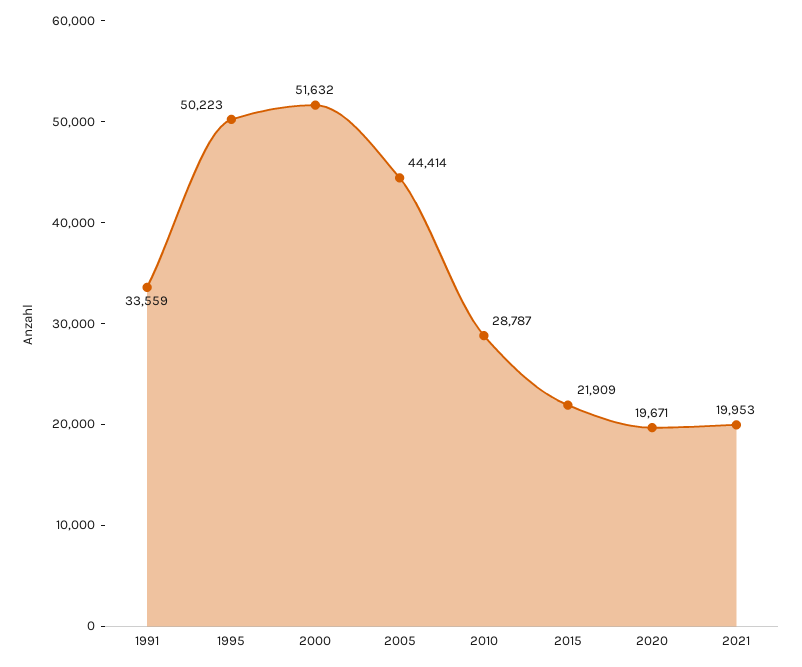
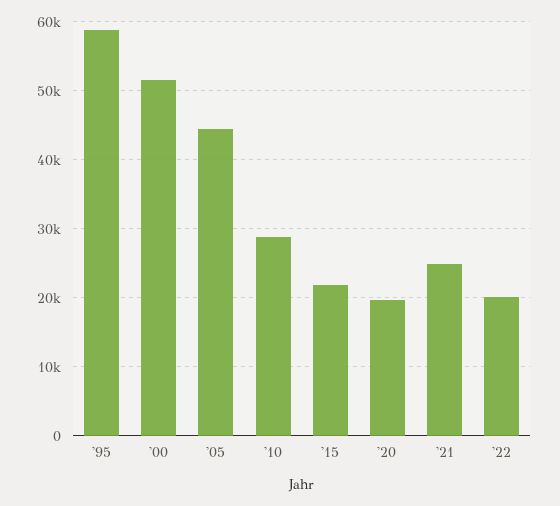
1991: 33559 -> none
1995: 50223 -> 59000
2021: 19953 -> 25000
'22: none -> 20000

